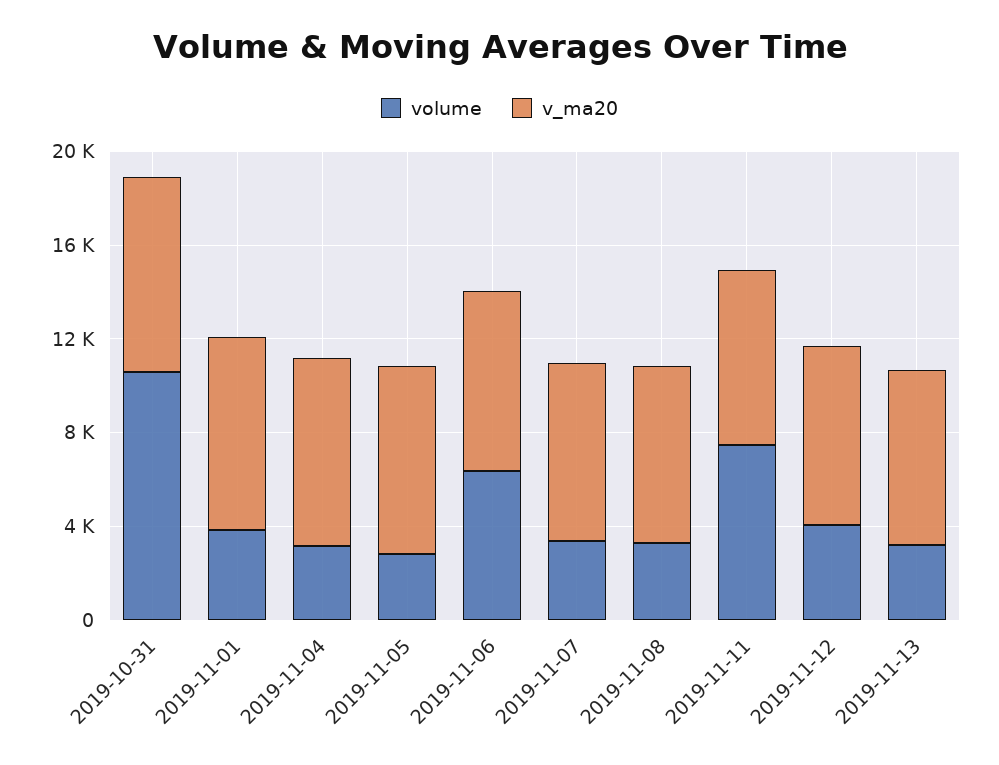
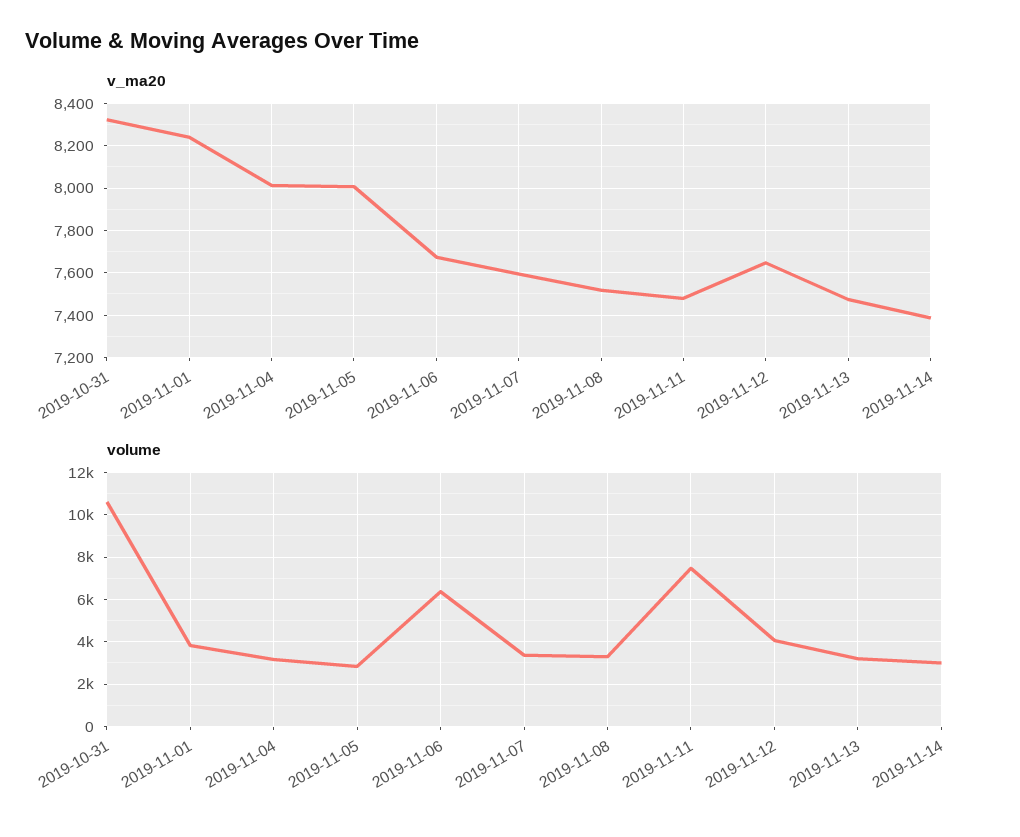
v_ma20, 2019-11-14: none -> 7400
volume, 2019-11-14: none -> 3000

